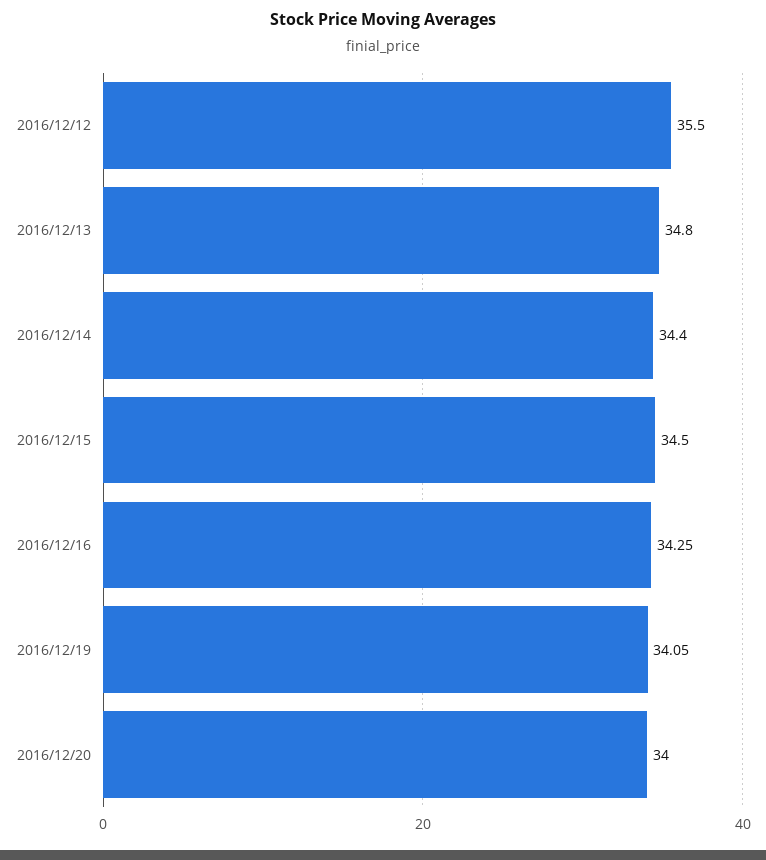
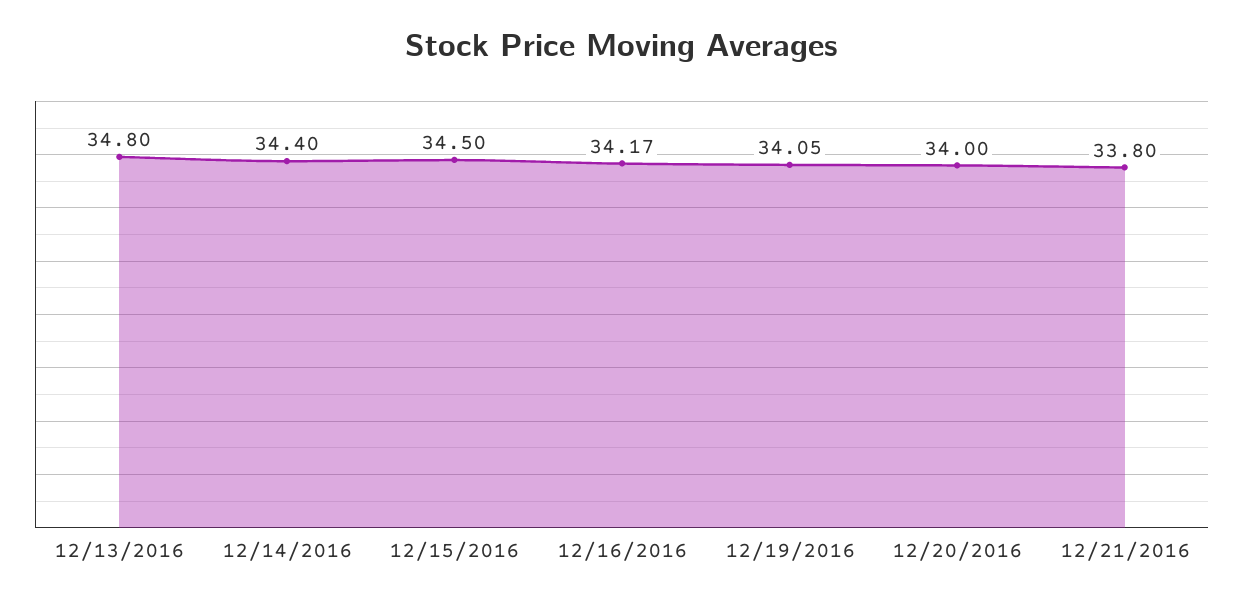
2016/12/12: 35.5 -> none
2016/12/16: 34.25 -> 34.17
12/21/2016: none -> 33.8

